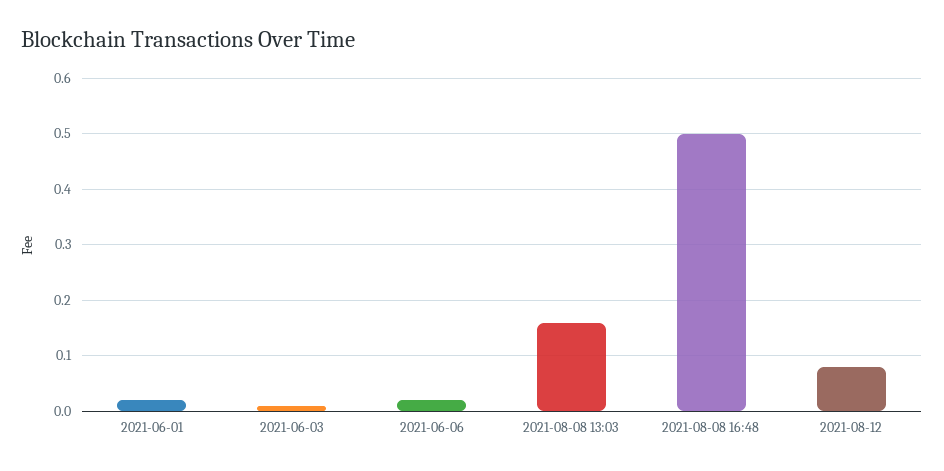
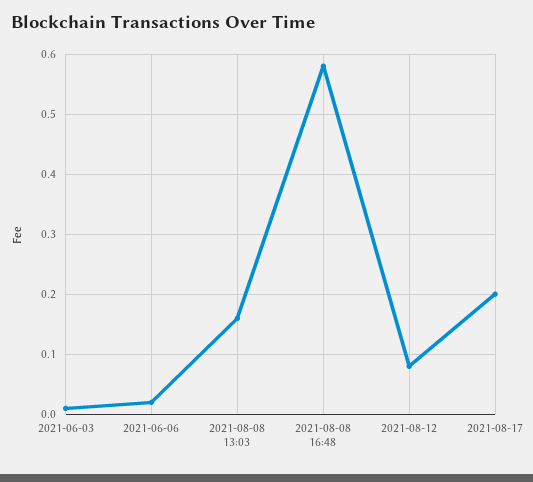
2021-06-01: 0.02 -> none
2021-08-08 16:48: 0.5 -> 0.58
2021-08-17: none -> 0.2

